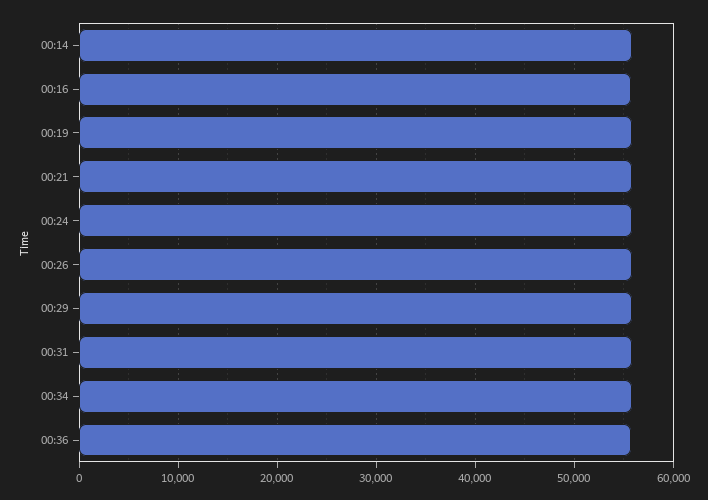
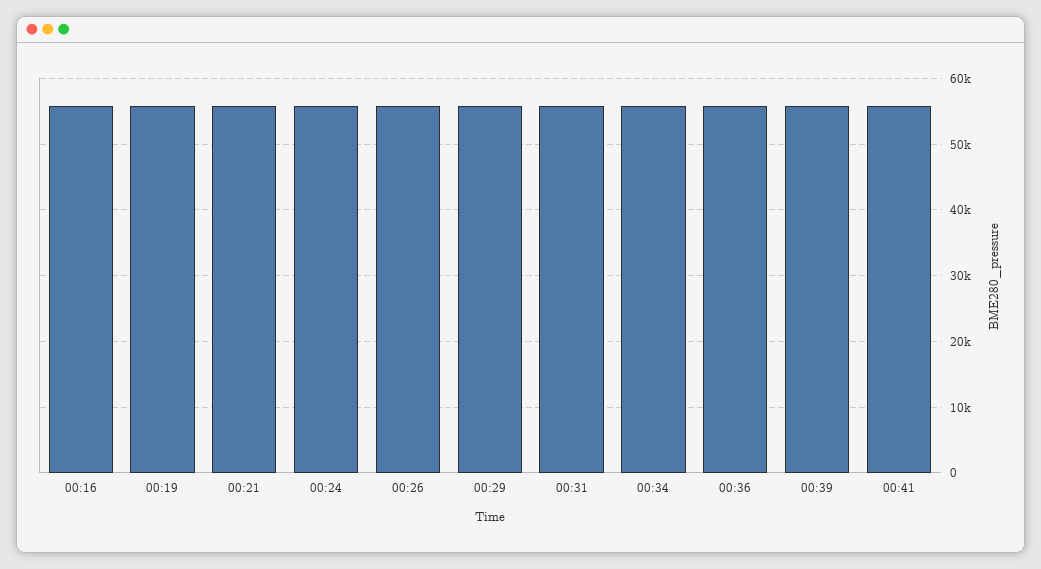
00:14: 56000 -> none
00:39: none -> 56000
00:41: none -> 56000

